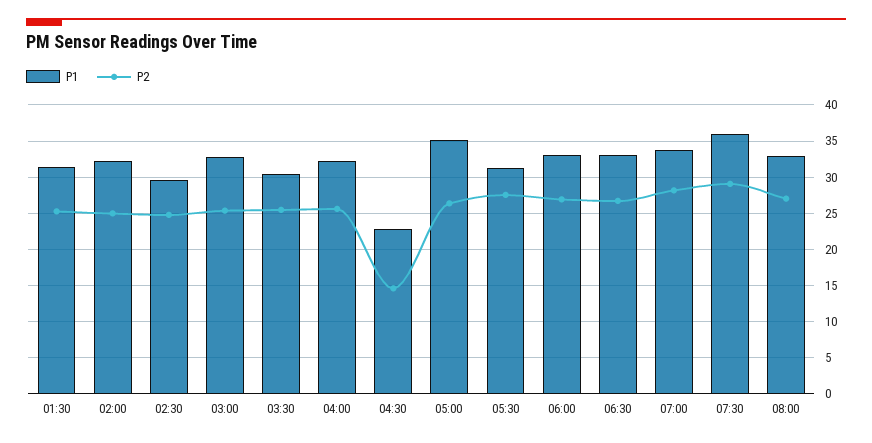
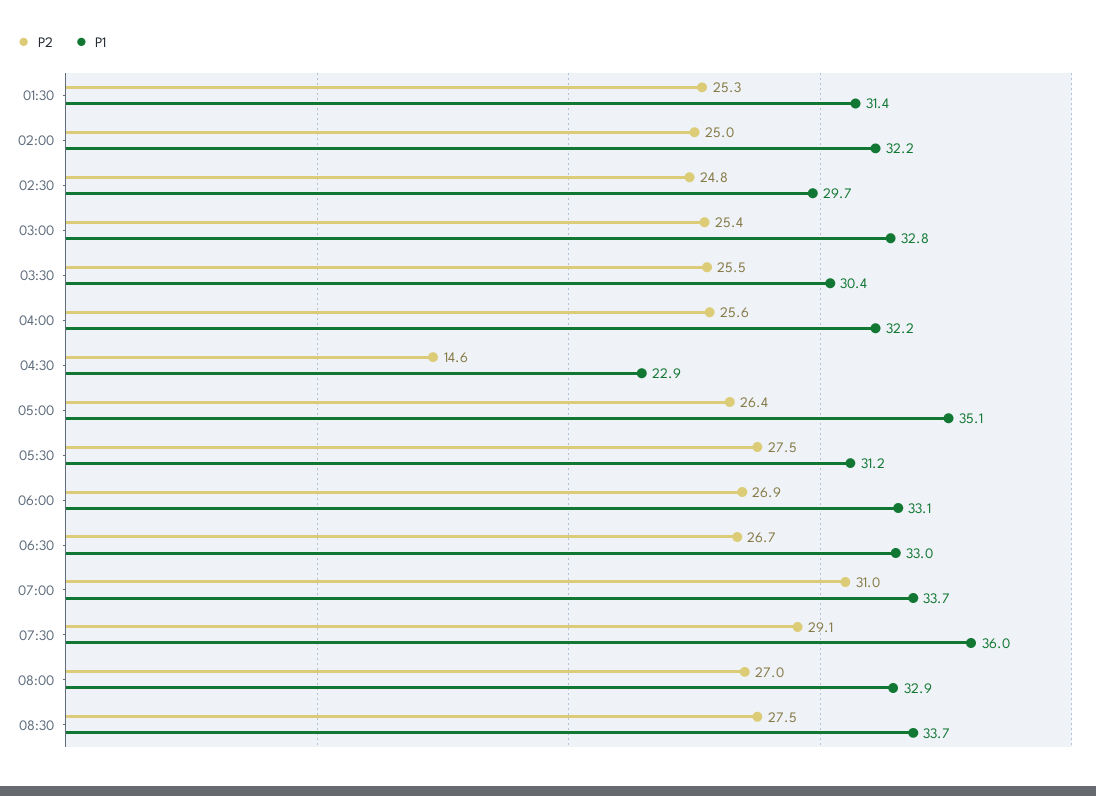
P2, 07:00: 28 -> 31
P2, 08:30: none -> 27.5
P1, 08:30: none -> 33.7

